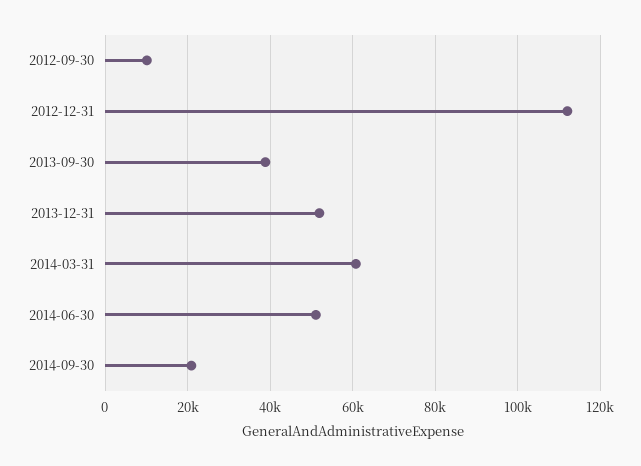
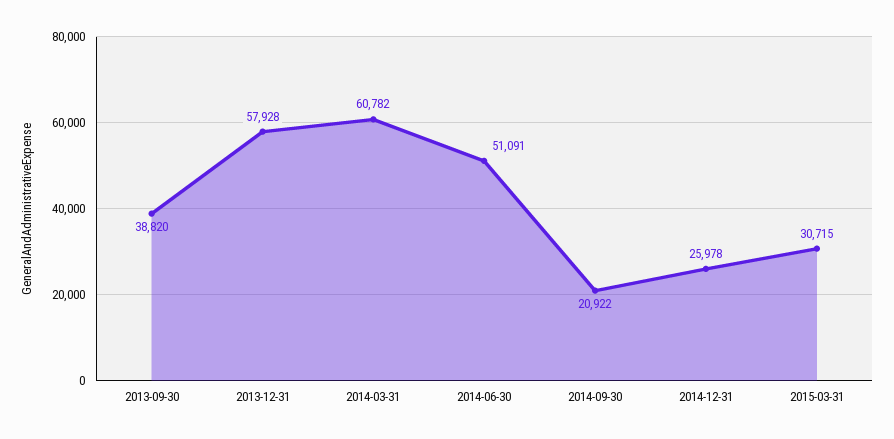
2012-09-30: 10000 -> none
2012-12-31: 112000 -> none
2013-12-31: 52000 -> 57928
2014-12-31: none -> 25978
2015-03-31: none -> 30715

